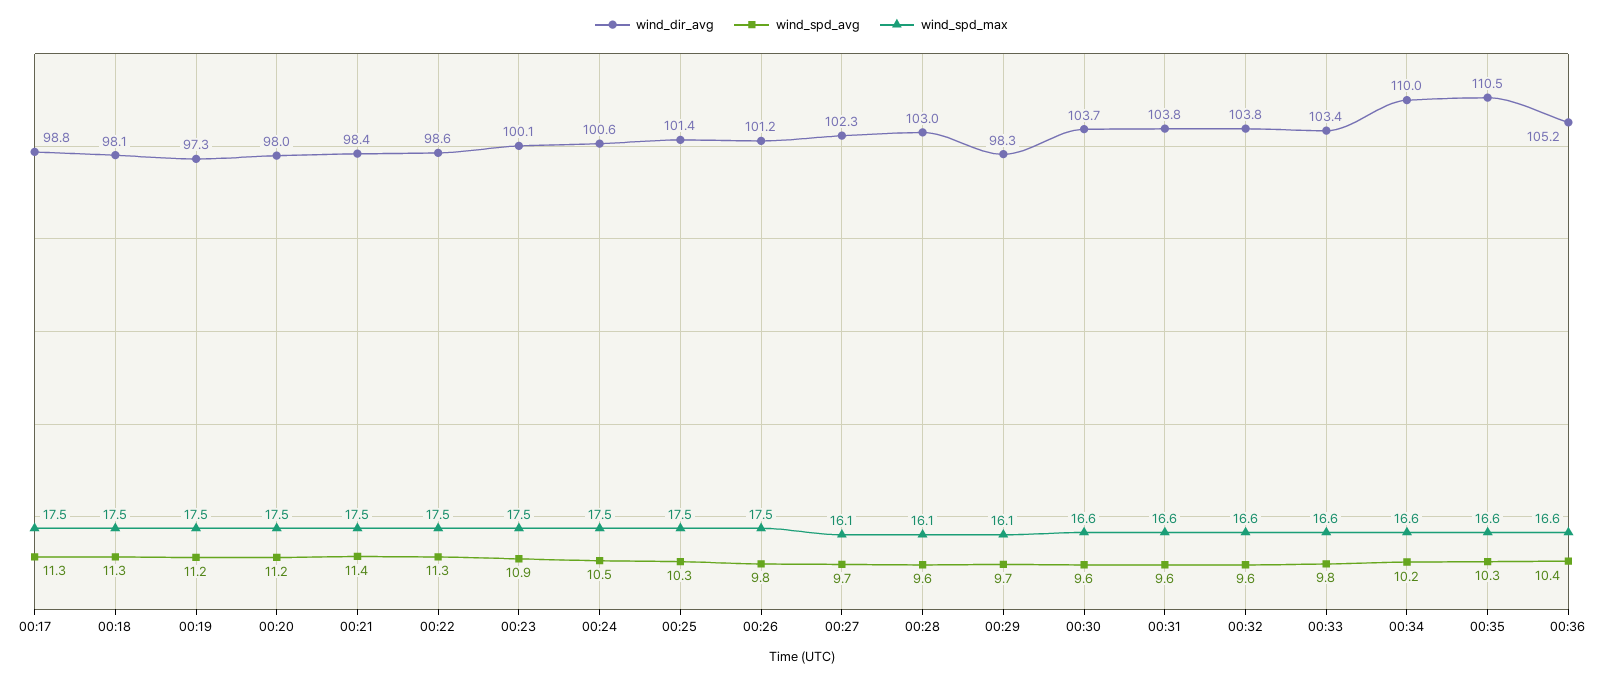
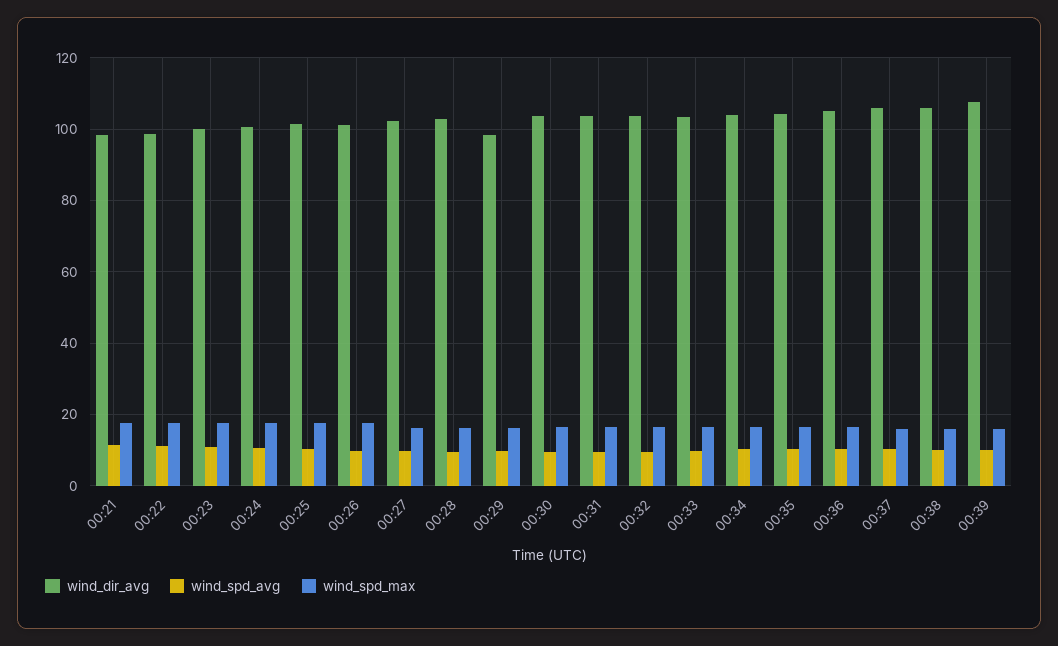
wind_dir_avg, 00:17: 98.8 -> none
wind_spd_avg, 00:17: 11.3 -> none
wind_spd_max, 00:17: 17.5 -> none
wind_dir_avg, 00:18: 98.1 -> none
wind_spd_avg, 00:18: 11.3 -> none
wind_spd_max, 00:18: 17.5 -> none
wind_dir_avg, 00:19: 97.3 -> none
wind_spd_avg, 00:19: 11.2 -> none
wind_spd_max, 00:19: 17.5 -> none
wind_dir_avg, 00:20: 98 -> none
wind_spd_avg, 00:20: 11.2 -> none
wind_spd_max, 00:20: 17.5 -> none
wind_dir_avg, 00:34: 110 -> 104
wind_dir_avg, 00:35: 110.5 -> 104
wind_dir_avg, 00:37: none -> 106
wind_spd_avg, 00:37: none -> 10
wind_spd_max, 00:37: none -> 16
wind_dir_avg, 00:38: none -> 106
wind_spd_avg, 00:38: none -> 10
wind_spd_max, 00:38: none -> 16
wind_dir_avg, 00:39: none -> 108
wind_spd_avg, 00:39: none -> 10
wind_spd_max, 00:39: none -> 16

